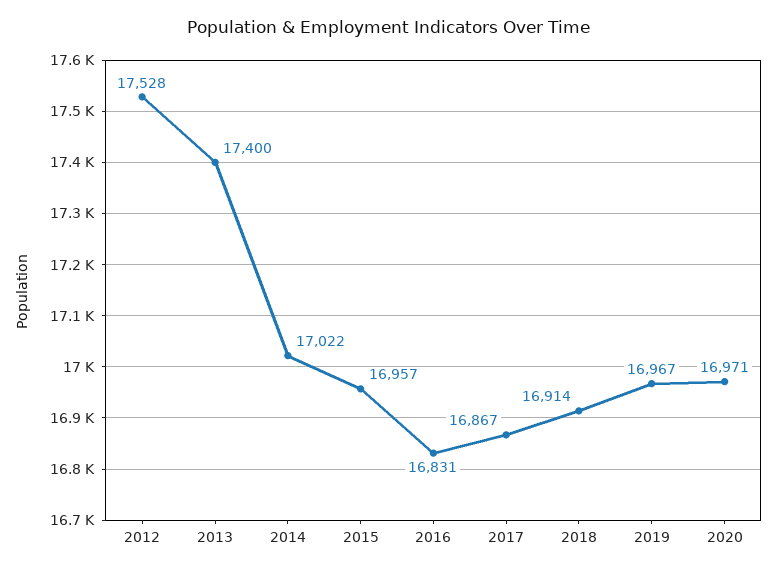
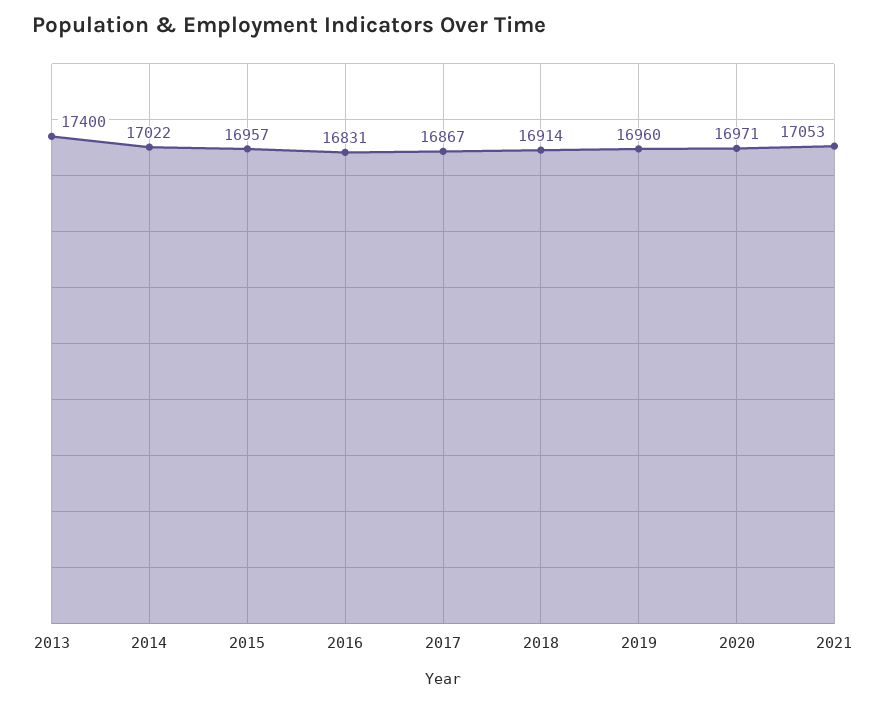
2012: 17528 -> none
2019: 16967 -> 16960
2021: none -> 17053

